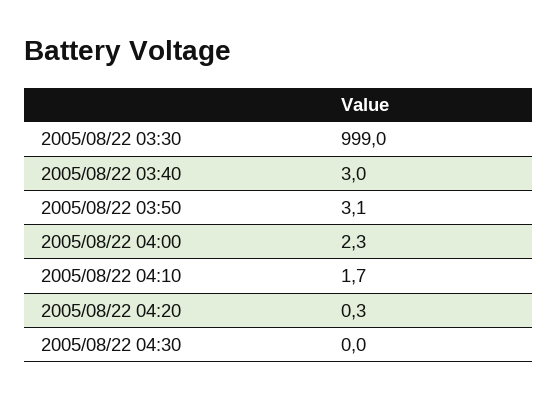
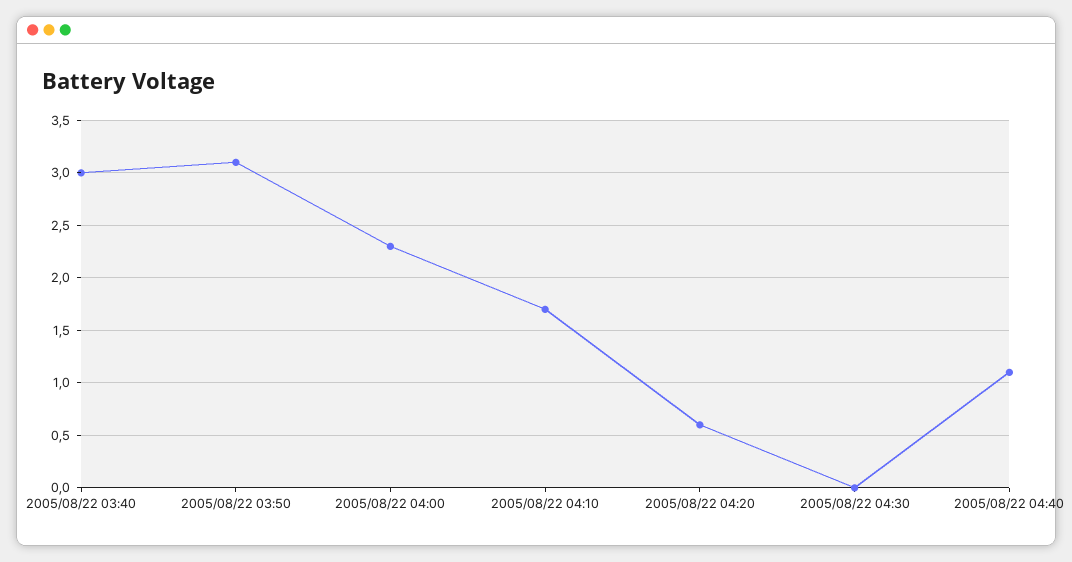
2005/08/22 03:30: 999 -> none
2005/08/22 04:20: 0.3 -> 0.6
2005/08/22 04:40: none -> 1.1

